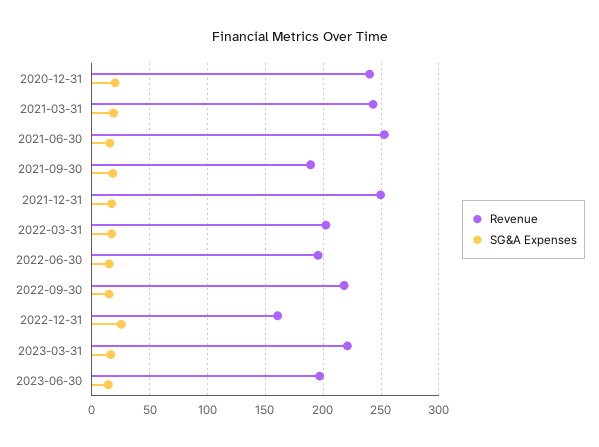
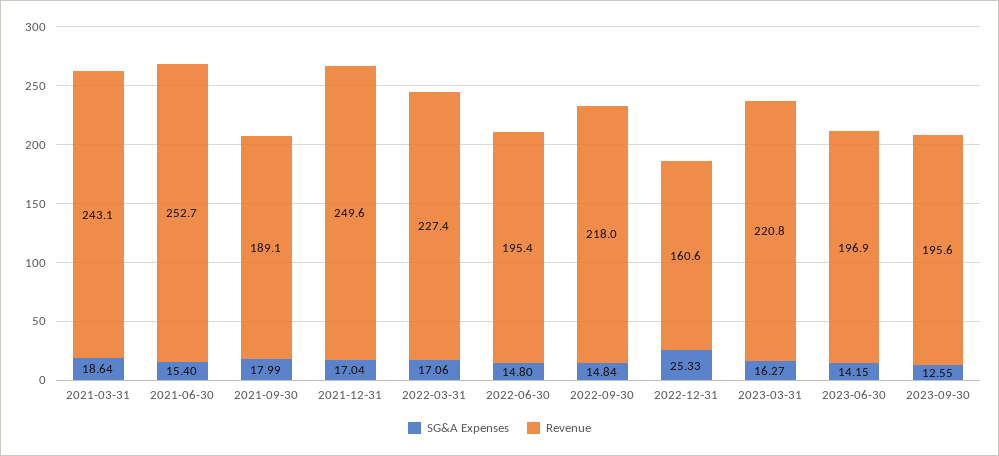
Revenue, 2020-12-31: 240 -> none
SG&A Expenses, 2020-12-31: 20 -> none
Revenue, 2022-03-31: 200 -> 227.4
SG&A Expenses, 2023-09-30: none -> 12.55
Revenue, 2023-09-30: none -> 195.6

